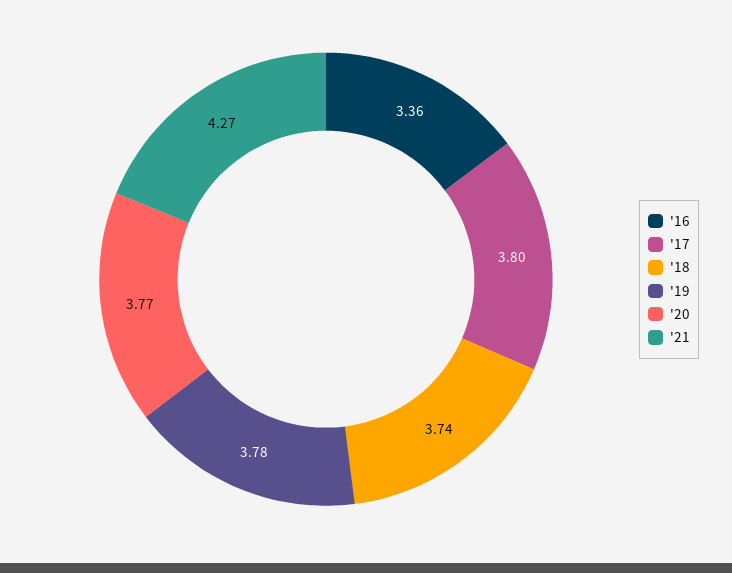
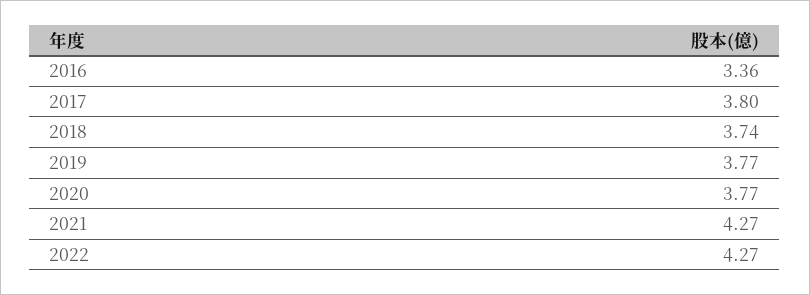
'19: 3.78 -> 3.77
2022: none -> 4.27

